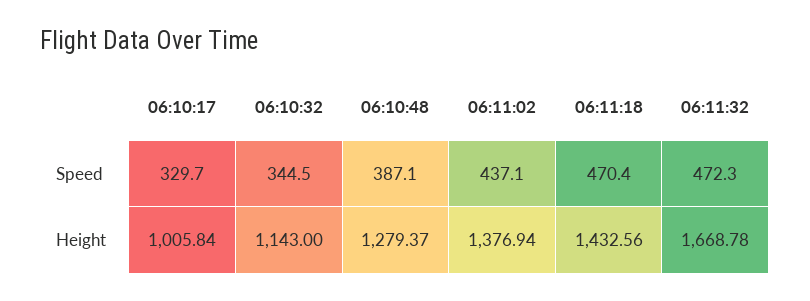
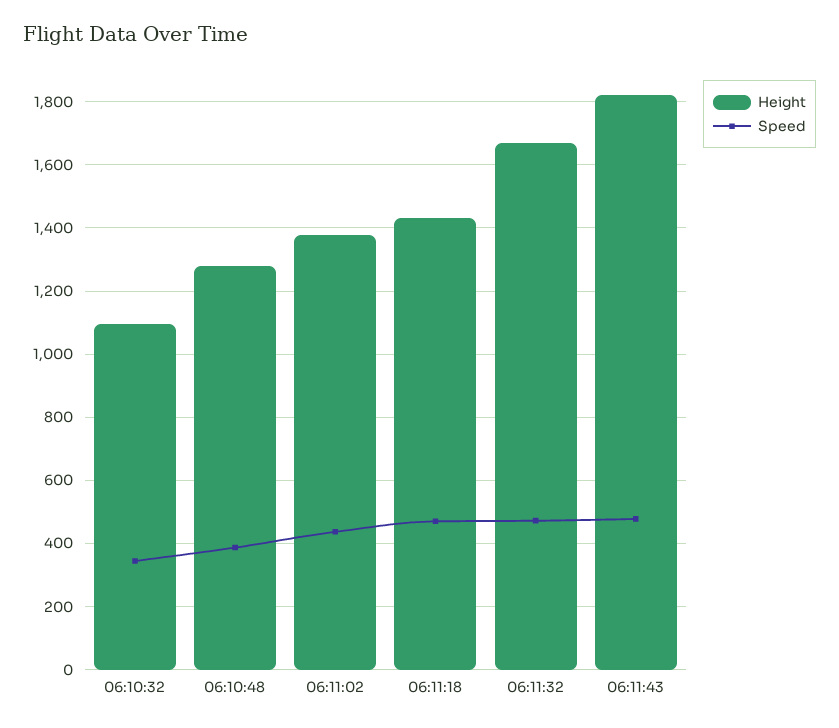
Speed, 06:10:17: 329.7 -> none
Height, 06:10:17: 1005.84 -> none
Height, 06:10:32: 1143 -> 1100
Height, 06:11:43: none -> 1820
Speed, 06:11:43: none -> 480

